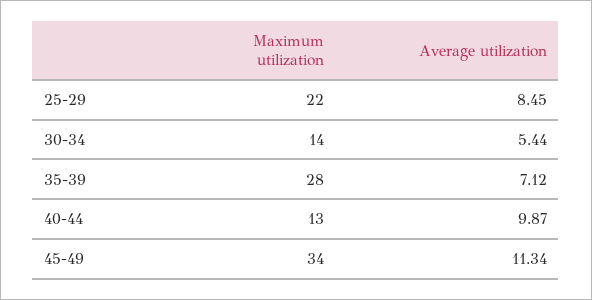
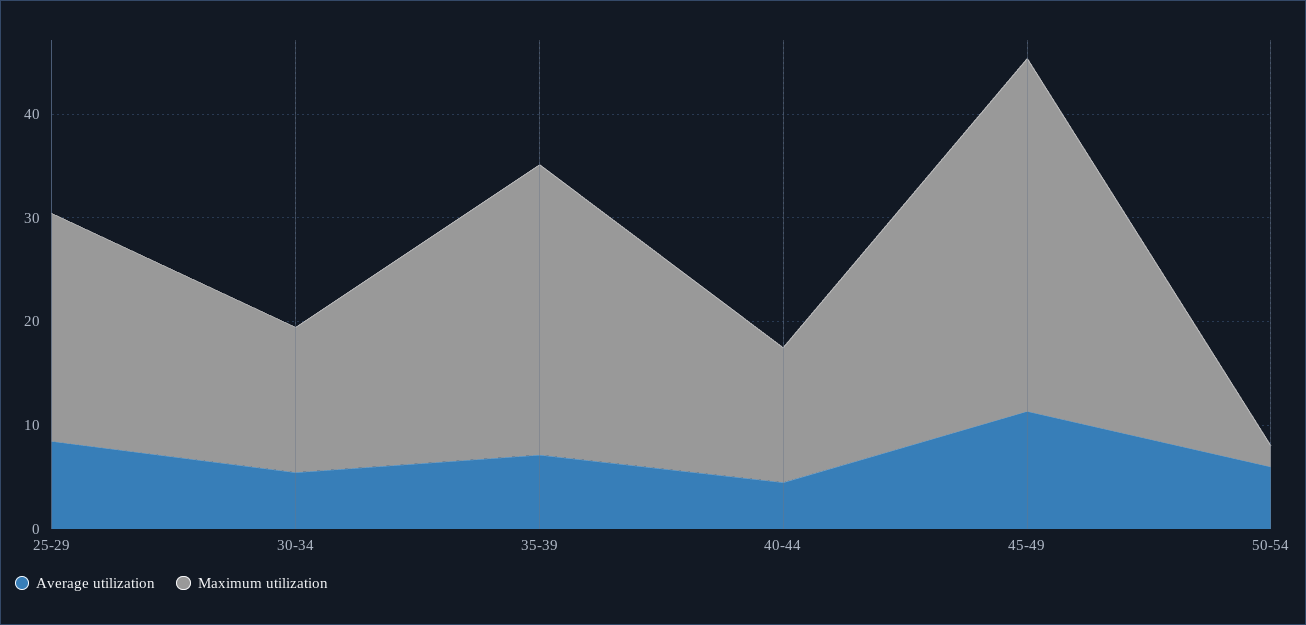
Average utilization, 40-44: 9.87 -> 4
Average utilization, 50-54: none -> 6
Maximum utilization, 50-54: none -> 2

